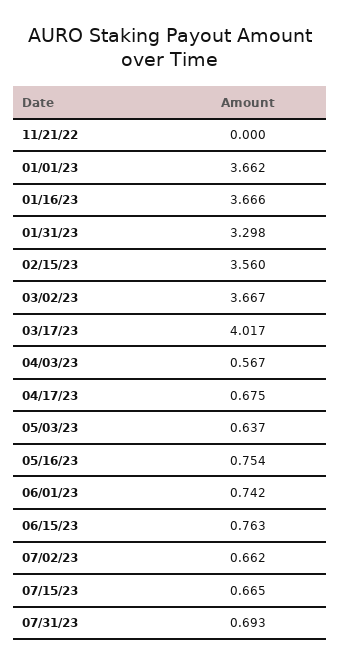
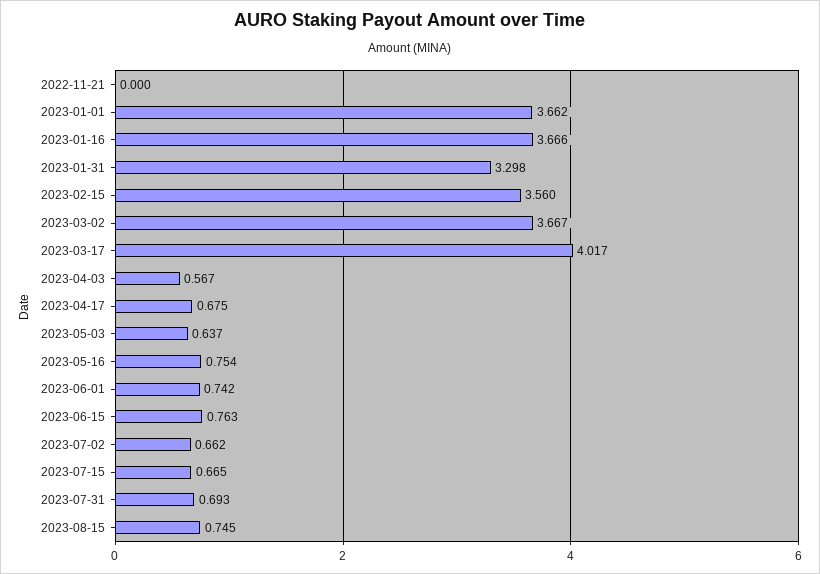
2023-08-15: none -> 0.745

